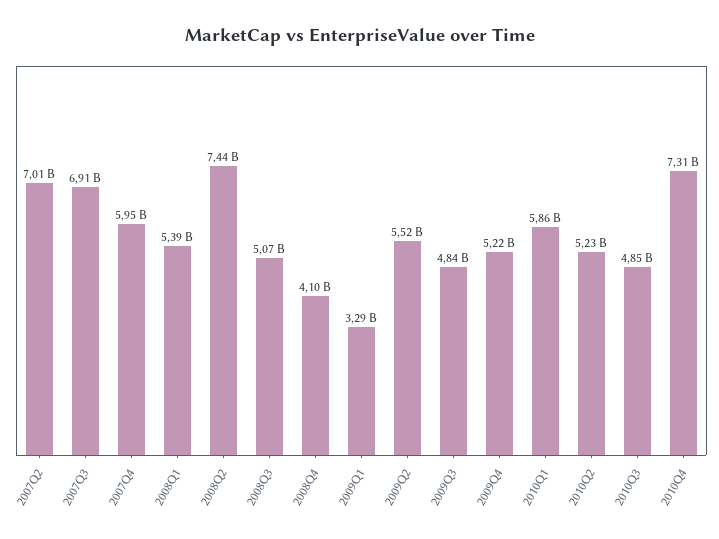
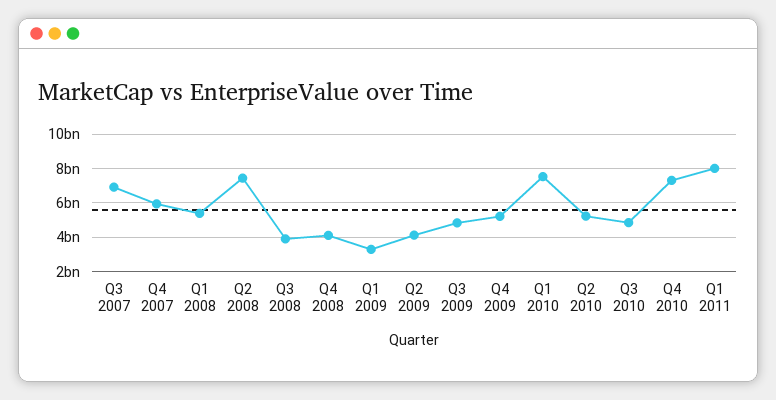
2007Q2: 7010000000 -> none
2008Q3: 5070000000 -> 4000000000
2009Q2: 5520000000 -> 4000000000
2010Q1: 5860000000 -> 7500000000
Q1 2011: none -> 8000000000

